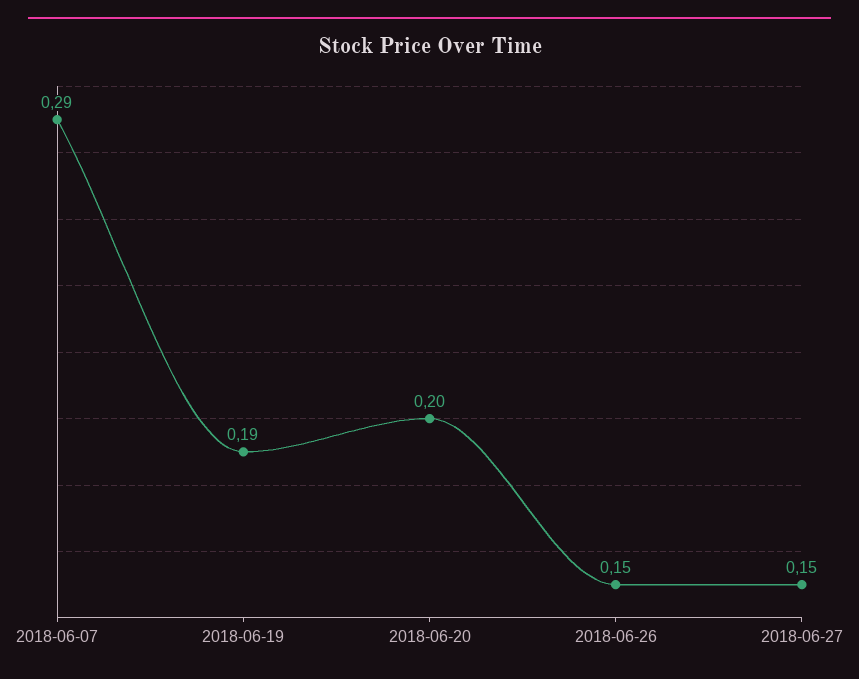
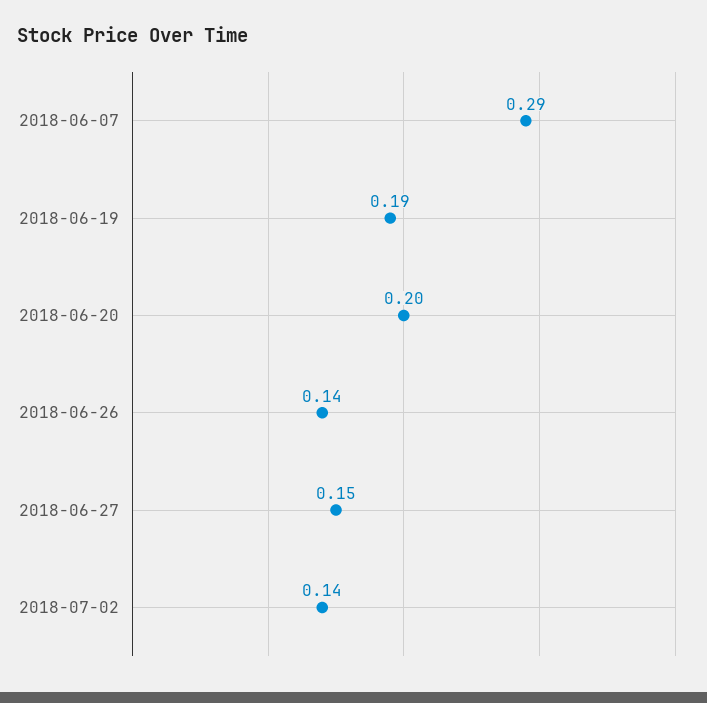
2018-06-26: 0.15 -> 0.14
2018-07-02: none -> 0.14

